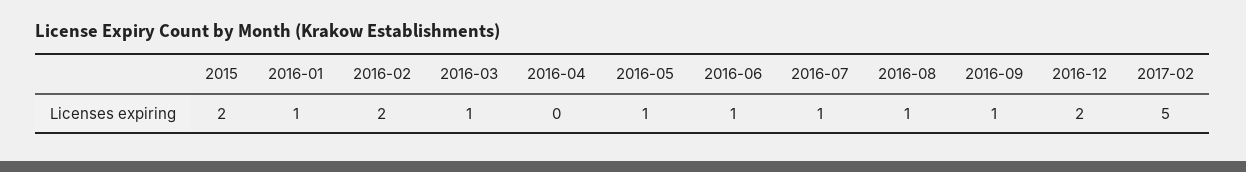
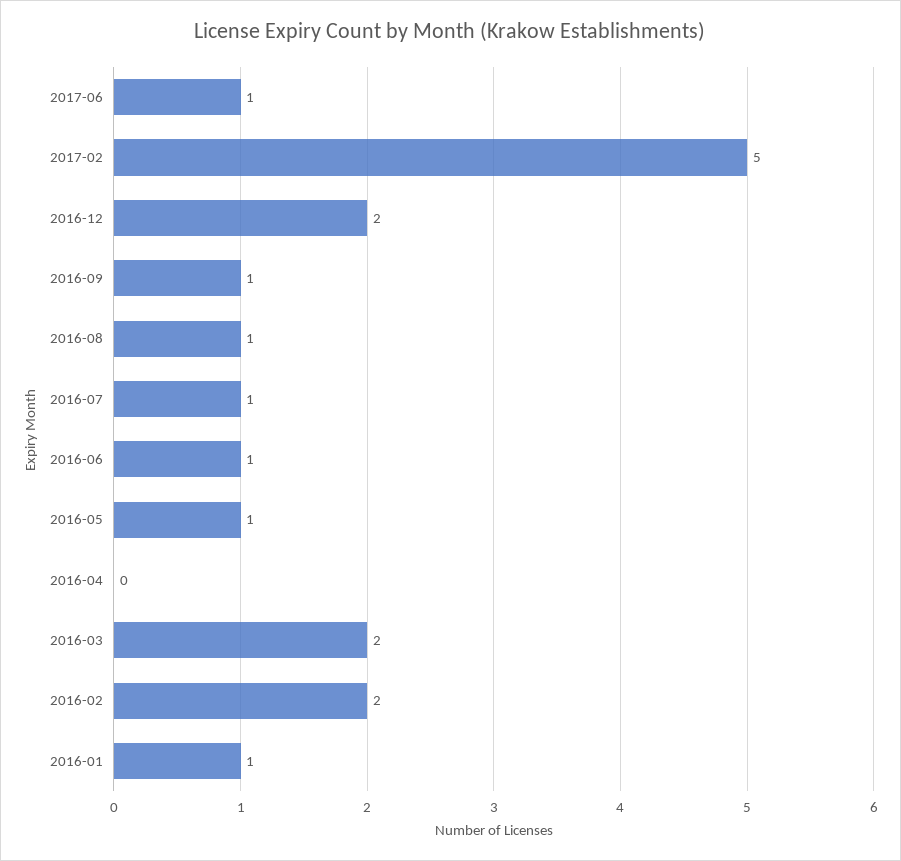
2015: 2 -> none
2016-03: 1 -> 2
2017-06: none -> 1

